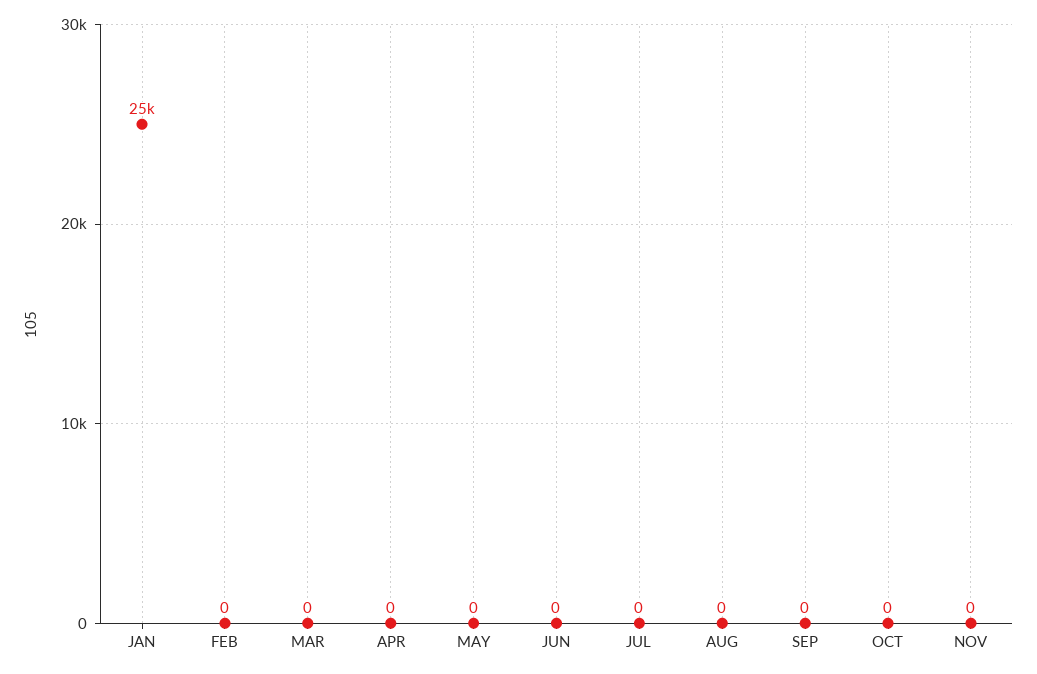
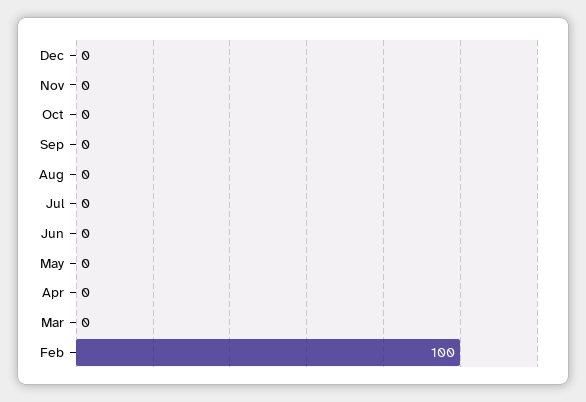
JAN: 25000 -> none
FEB: 0 -> 100
Dec: none -> 0

